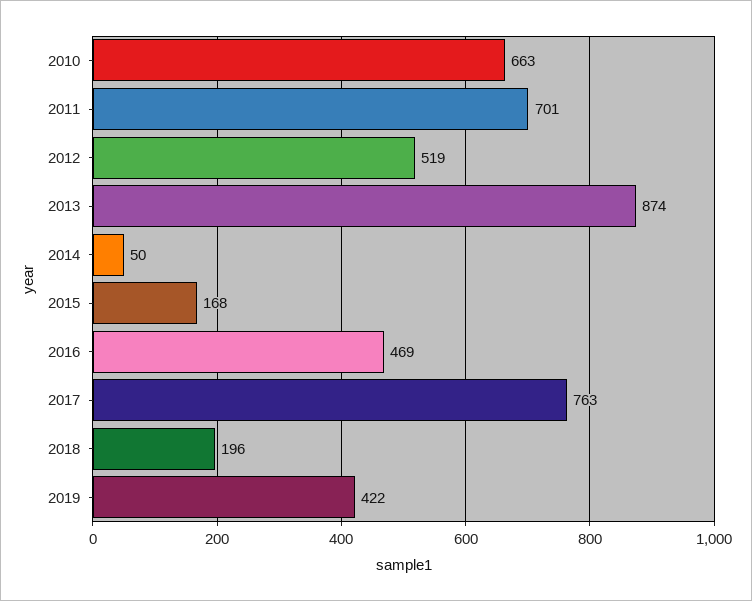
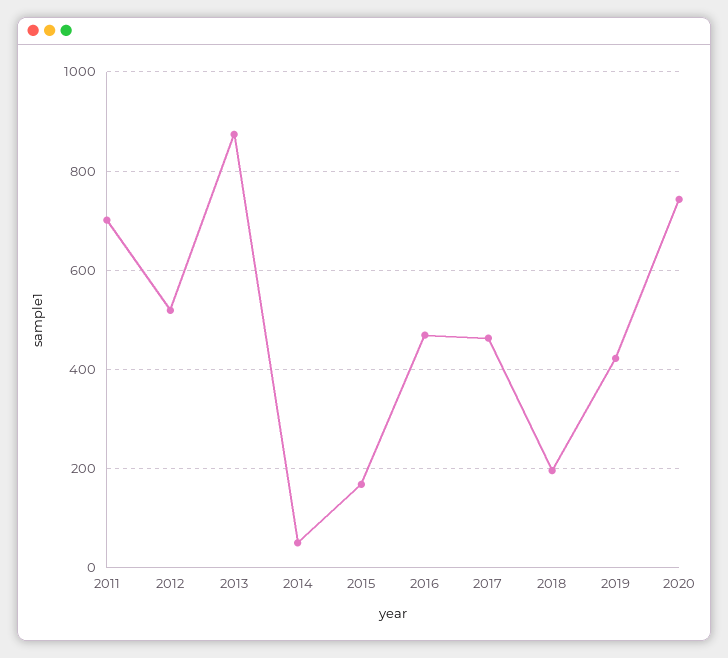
2010: 663 -> none
2017: 763 -> 460
2020: none -> 740

